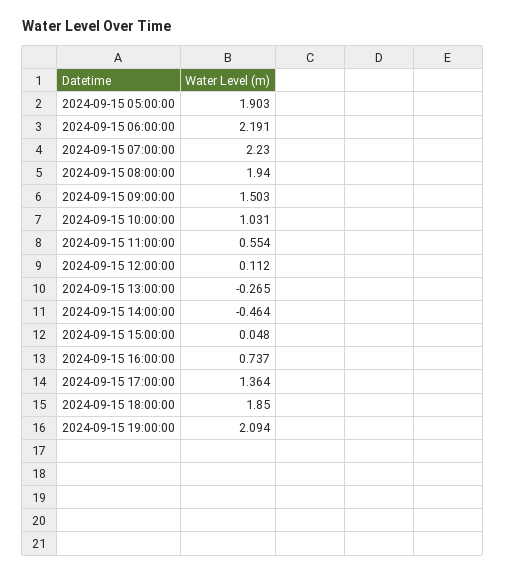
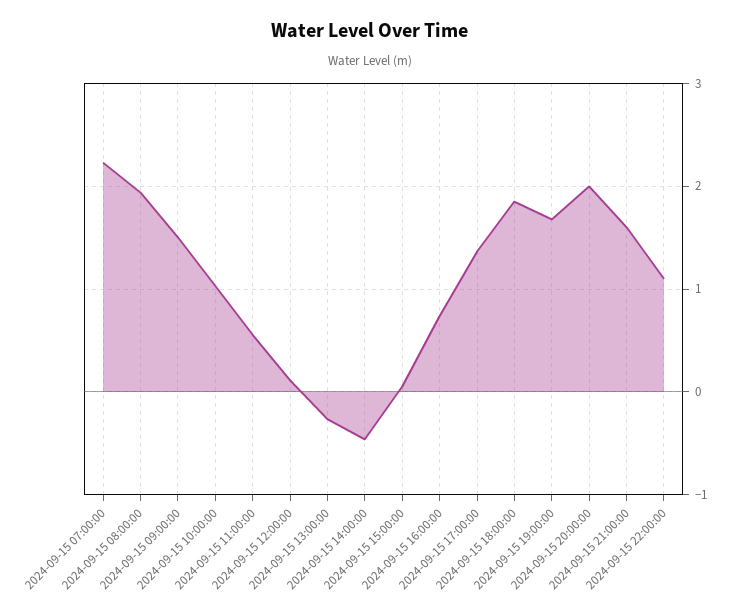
2024-09-15 05:00:00: 1.903 -> none
2024-09-15 06:00:00: 2.191 -> none
2024-09-15 19:00:00: 2.094 -> 1.7
2024-09-15 20:00:00: none -> 2
2024-09-15 21:00:00: none -> 1.6
2024-09-15 22:00:00: none -> 1.1

